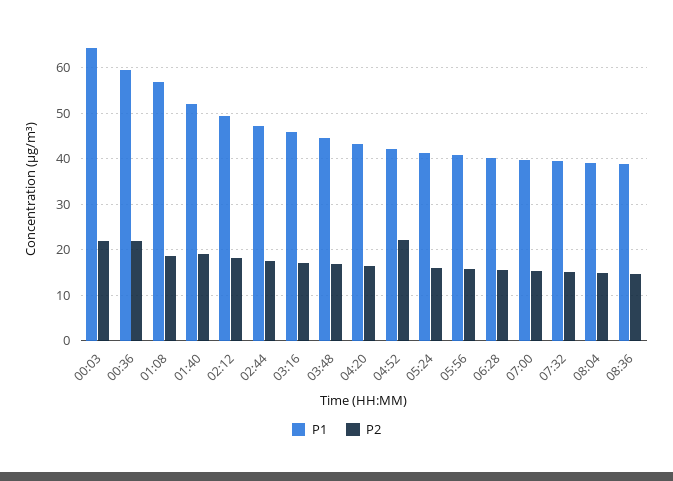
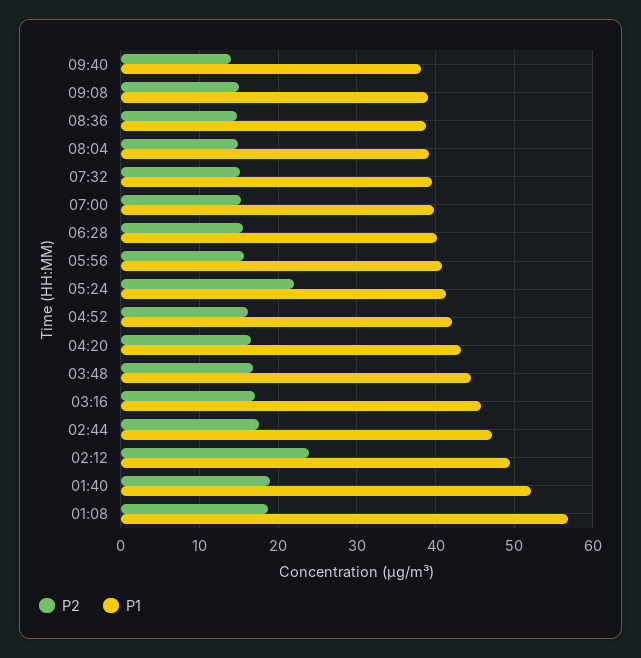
P1, 00:03: 64 -> none
P2, 00:03: 22 -> none
P1, 00:36: 60 -> none
P2, 00:36: 22 -> none
P2, 02:12: 18 -> 24
P2, 04:52: 22 -> 16
P2, 05:24: 16 -> 22
P2, 09:40: none -> 14
P1, 09:40: none -> 38
P2, 09:08: none -> 15
P1, 09:08: none -> 39

